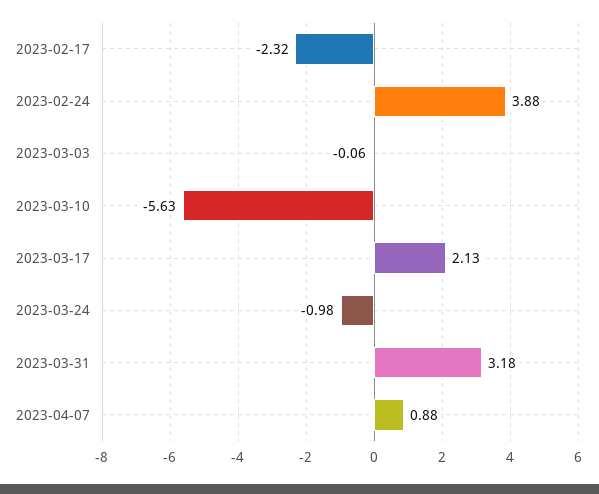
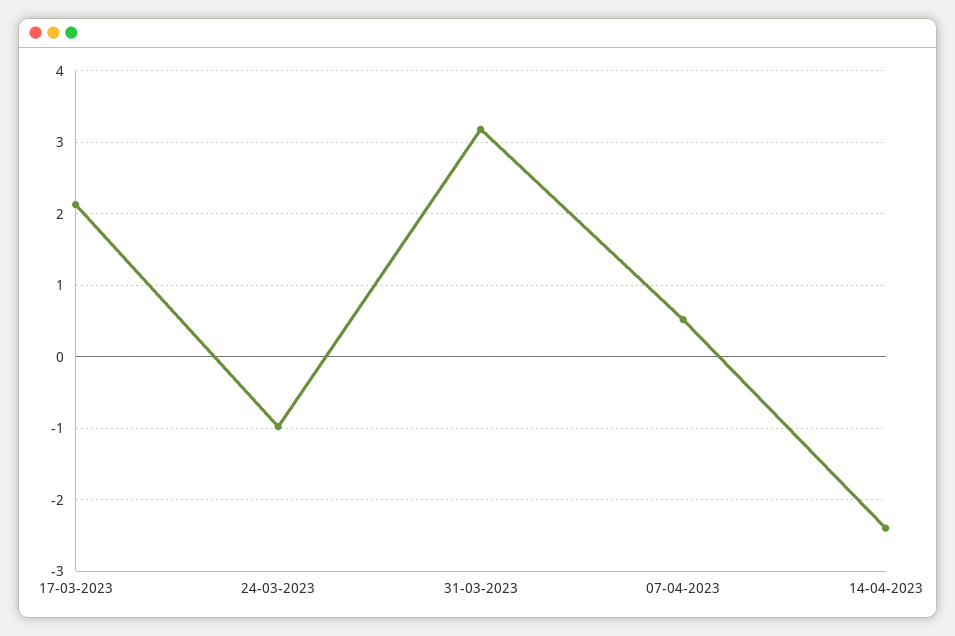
2023-02-17: -2.32 -> none
2023-02-24: 3.88 -> none
2023-03-03: -0.06 -> none
2023-03-10: -5.63 -> none
2023-04-07: 0.88 -> 0.5
14-04-2023: none -> -2.4

